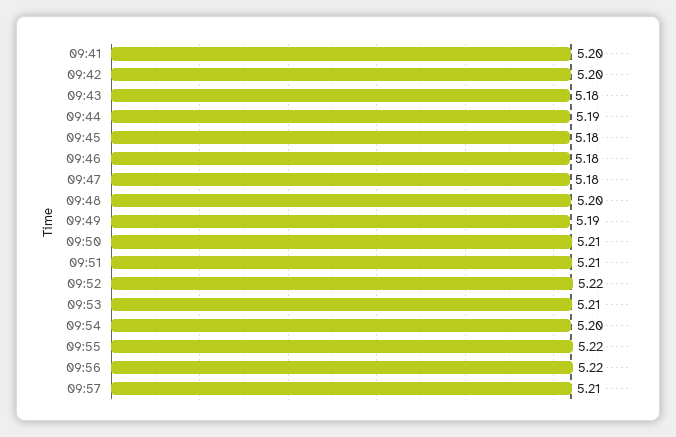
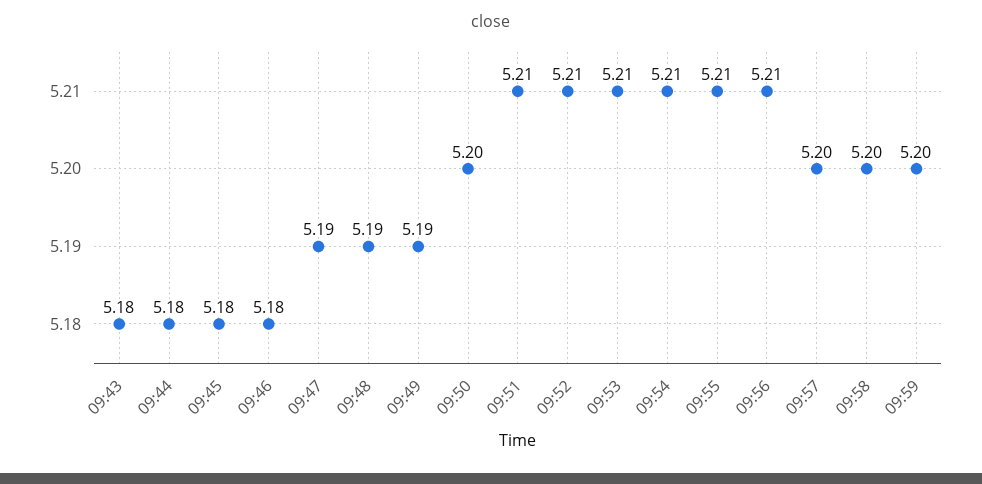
09:41: 5.2 -> none
09:42: 5.2 -> none
09:44: 5.19 -> 5.18
09:47: 5.18 -> 5.19
09:48: 5.2 -> 5.19
09:50: 5.21 -> 5.2
09:52: 5.22 -> 5.21
09:54: 5.2 -> 5.21
09:55: 5.22 -> 5.21
09:56: 5.22 -> 5.21
09:57: 5.21 -> 5.2
09:58: none -> 5.2
09:59: none -> 5.2

